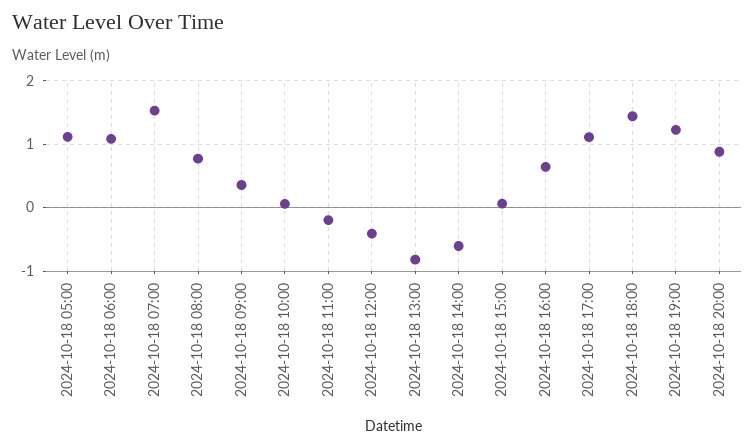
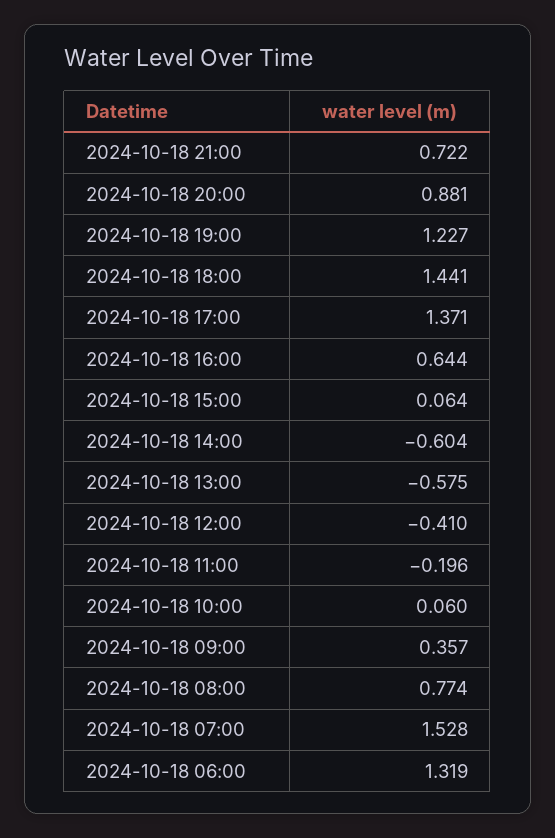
2024-10-18 05:00: 1.1 -> none
2024-10-18 06:00: 1.1 -> 1.319
2024-10-18 13:00: -0.8 -> -0.575
2024-10-18 17:00: 1.1 -> 1.371
2024-10-18 21:00: none -> 0.722

